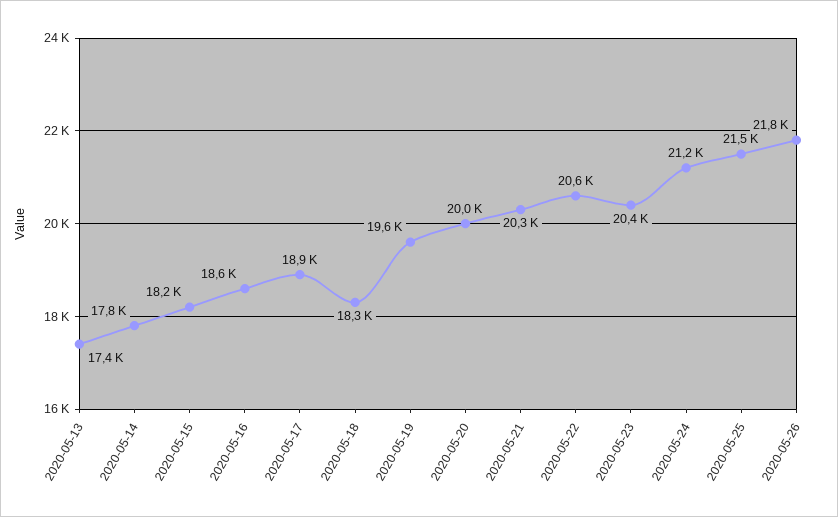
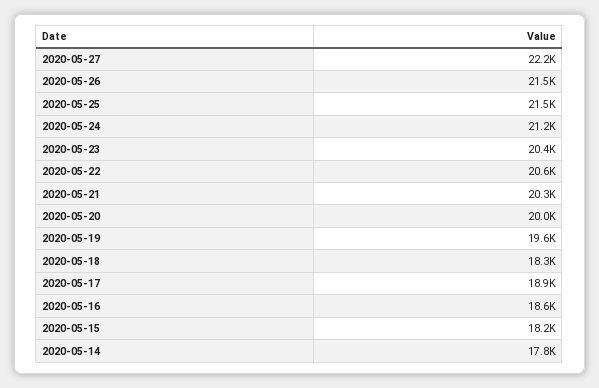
2020-05-13: 17400 -> none
2020-05-26: 21800 -> 21500
2020-05-27: none -> 22200

